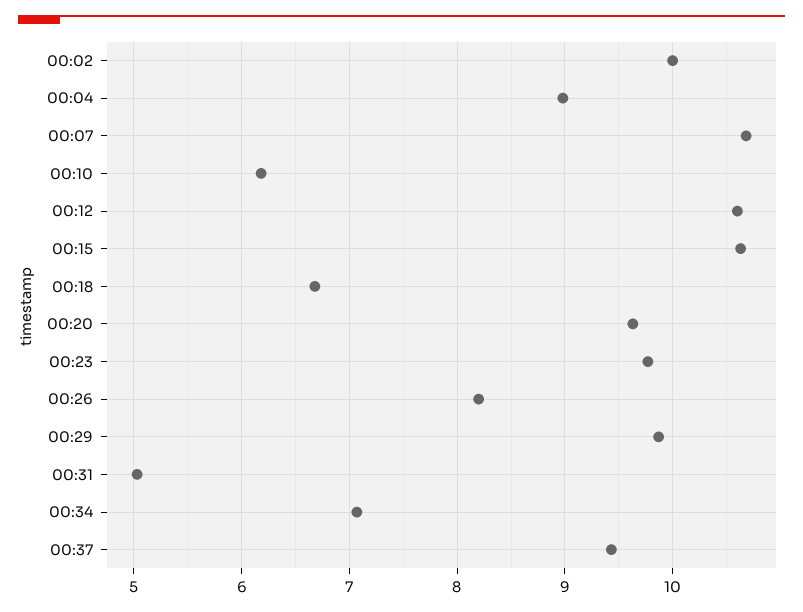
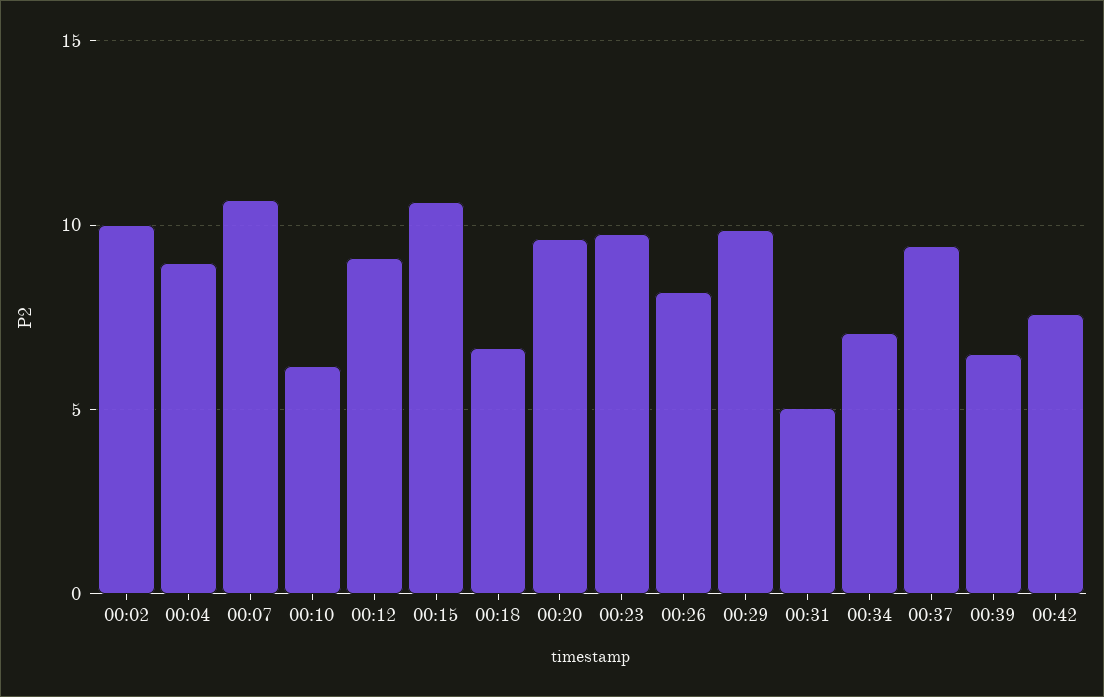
00:12: 10.6 -> 9
00:39: none -> 6.5
00:42: none -> 7.5

